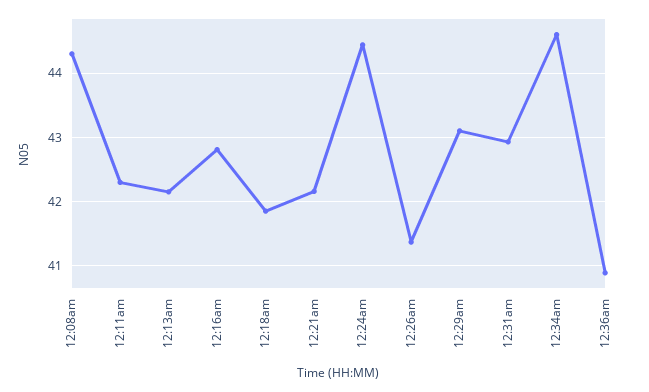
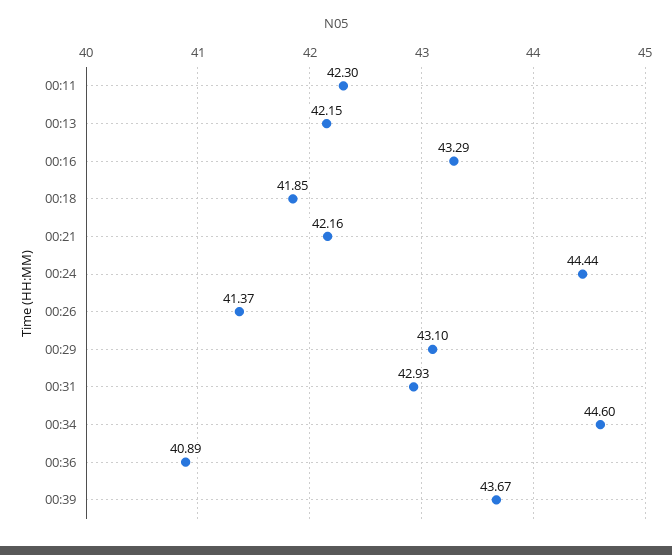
12:08am: 44.3 -> none
12:16am: 42.8 -> 43.29
00:39: none -> 43.67

